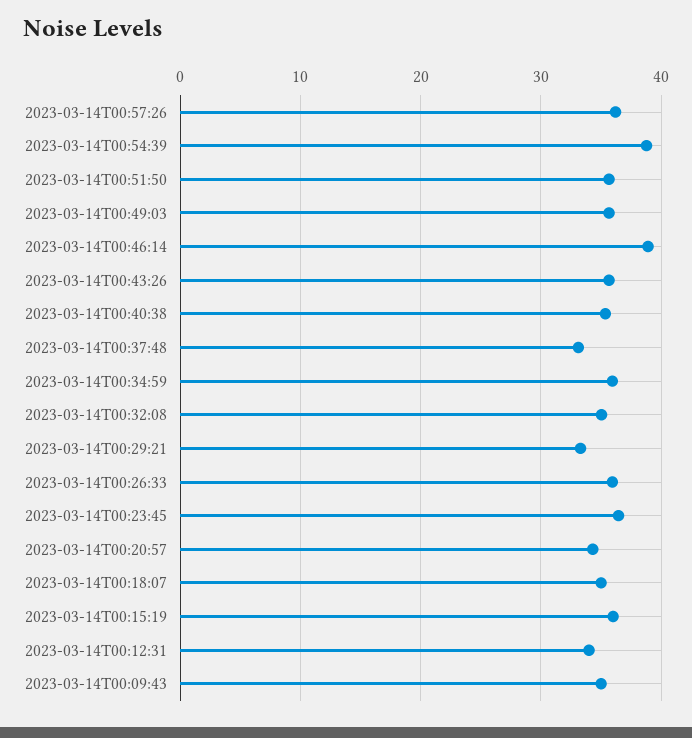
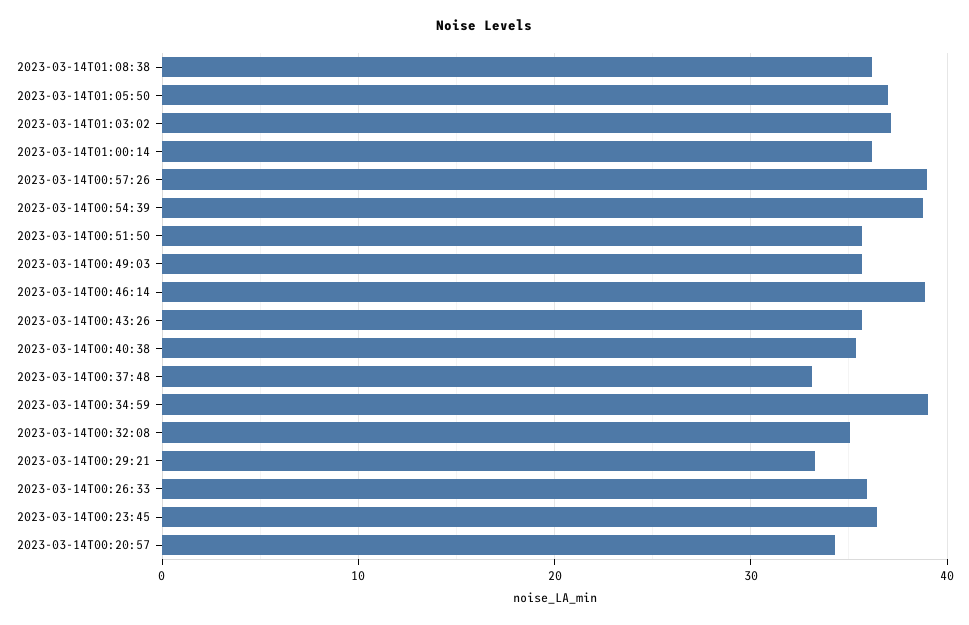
2023-03-14T00:57:26: 36 -> 39
2023-03-14T00:34:59: 36 -> 39
2023-03-14T00:18:07: 35 -> none
2023-03-14T00:15:19: 36 -> none
2023-03-14T00:12:31: 34 -> none
2023-03-14T00:09:43: 35 -> none
2023-03-14T01:08:38: none -> 36
2023-03-14T01:05:50: none -> 37
2023-03-14T01:03:02: none -> 37
2023-03-14T01:00:14: none -> 36

